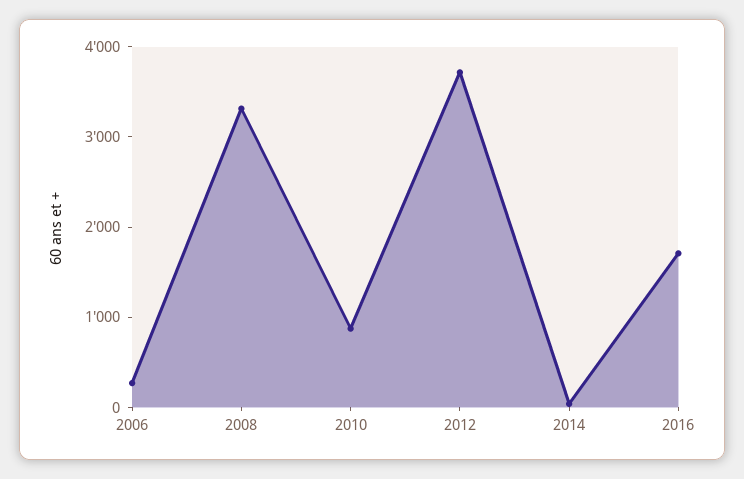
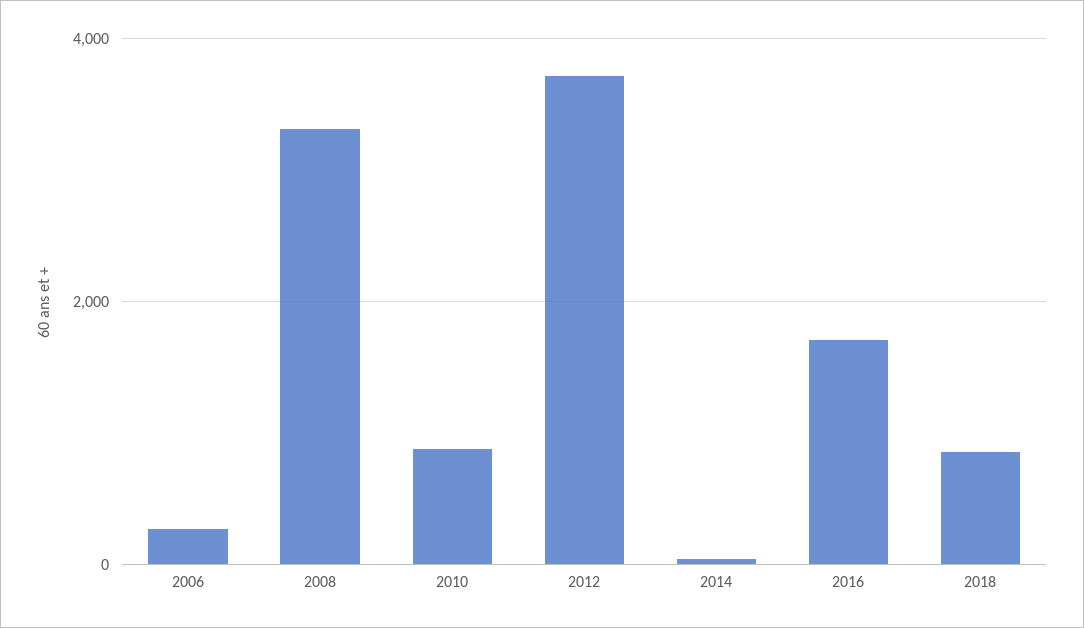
2018: none -> 800

